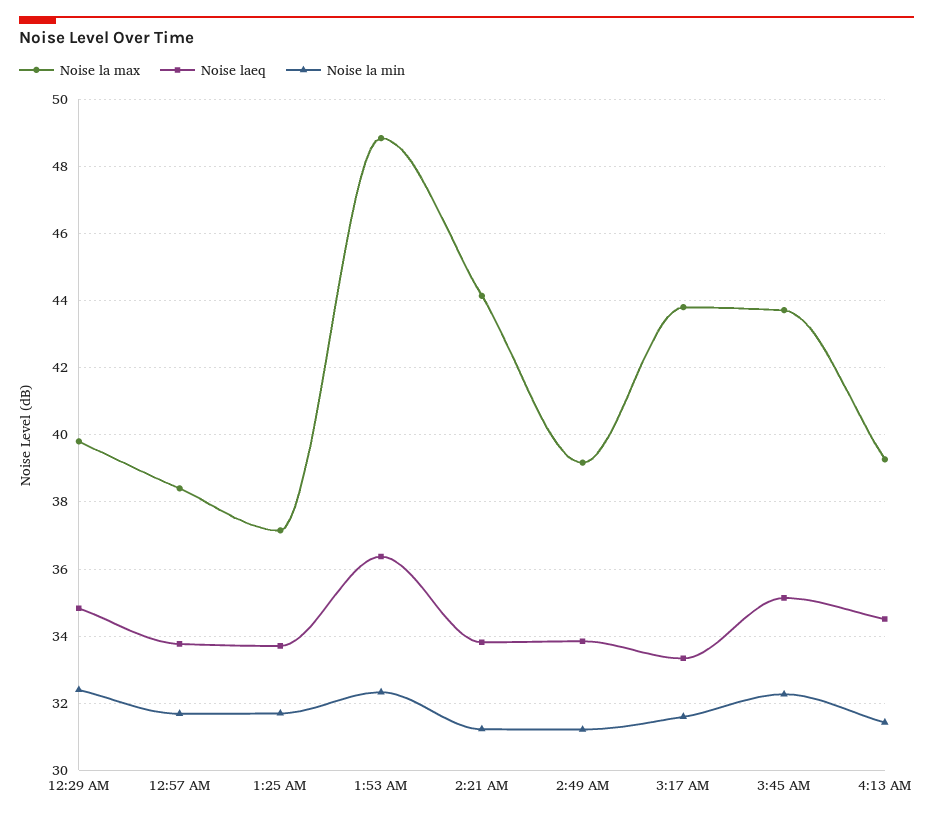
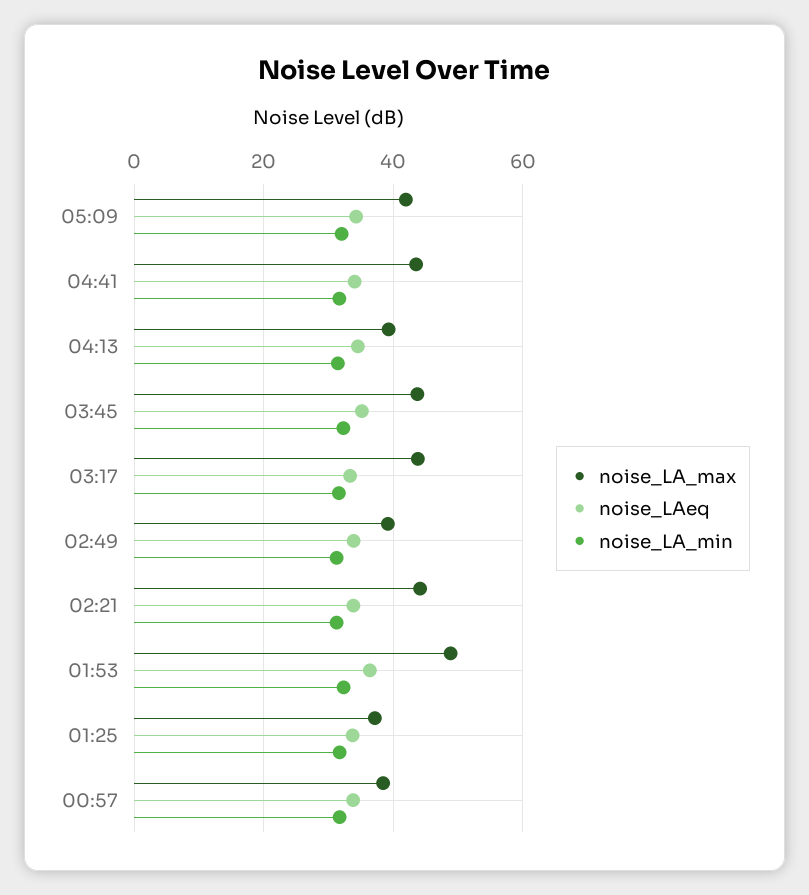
Noise la max, 12:29 AM: 39.8 -> none
Noise laeq, 12:29 AM: 34.8 -> none
Noise la min, 12:29 AM: 32.4 -> none
Noise la max, 05:09: none -> 42
Noise laeq, 05:09: none -> 34
Noise la min, 05:09: none -> 32
Noise la max, 04:41: none -> 44
Noise laeq, 04:41: none -> 34
Noise la min, 04:41: none -> 32

